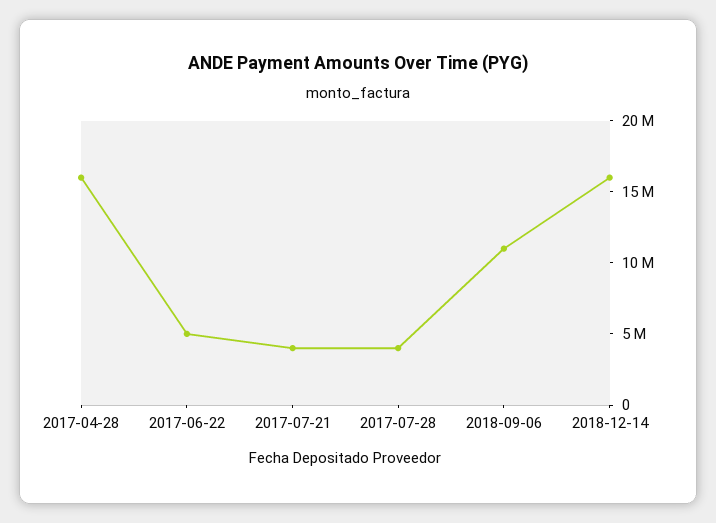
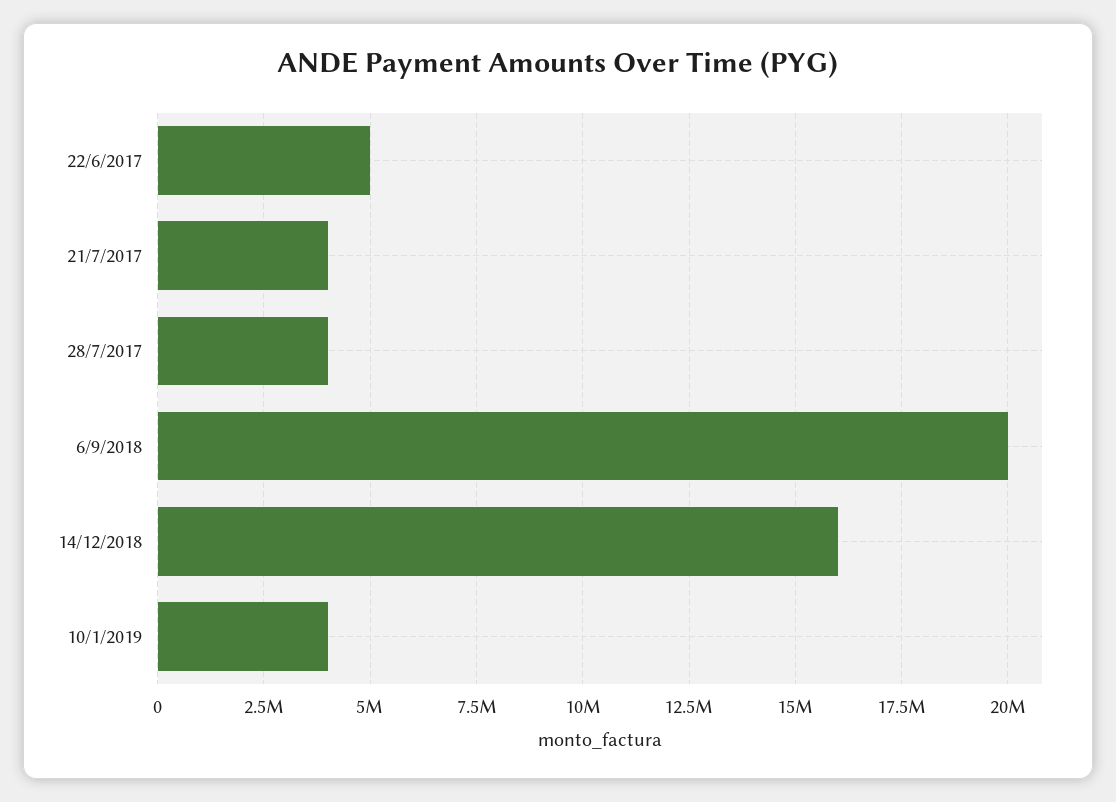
2017-04-28: 16000000 -> none
2018-09-06: 11000000 -> 20000000
10/1/2019: none -> 4000000

